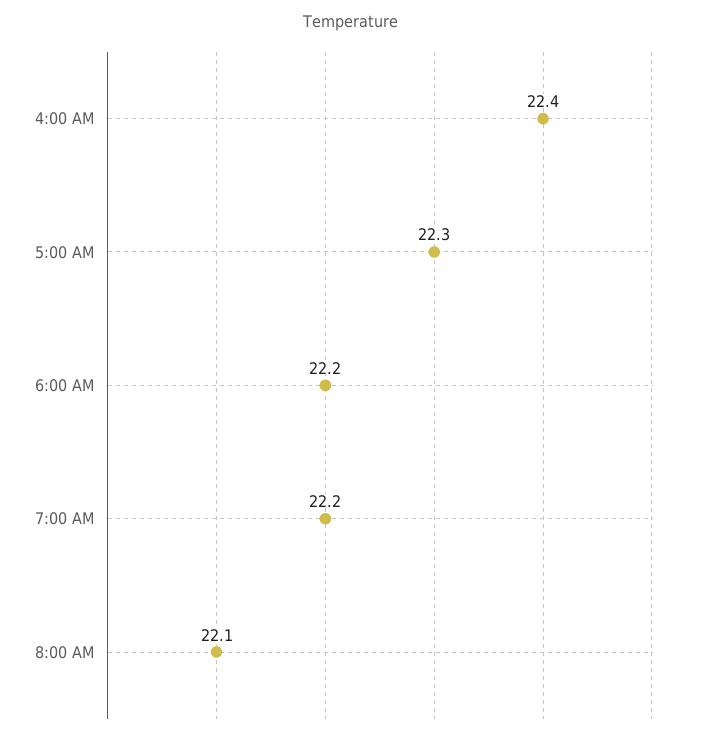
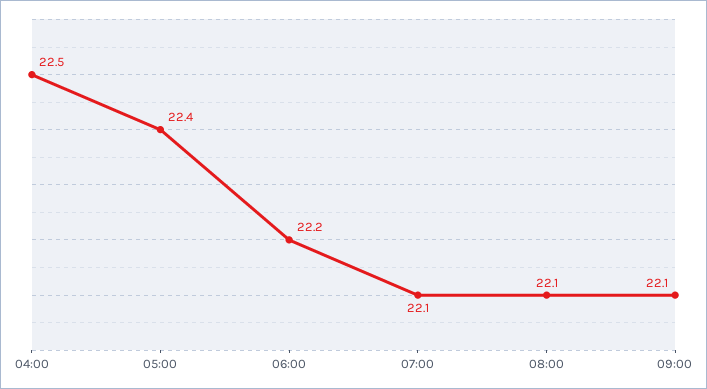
4:00 AM: 22.4 -> 22.5
5:00 AM: 22.3 -> 22.4
7:00 AM: 22.2 -> 22.1
09:00: none -> 22.1

